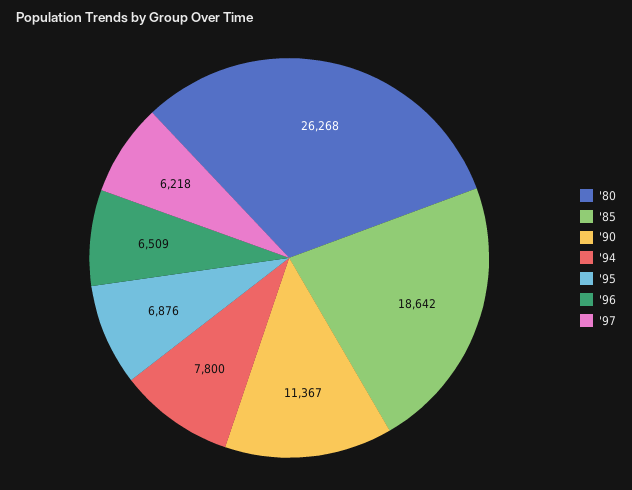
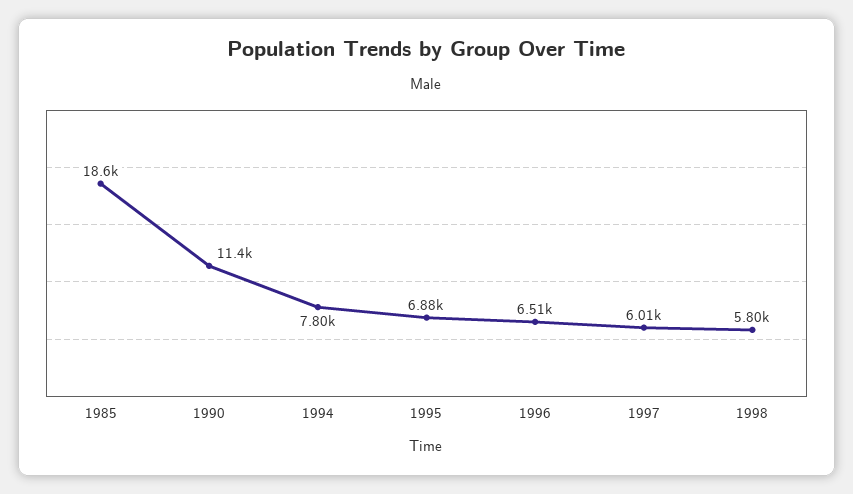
'80: 26268 -> none
'97: 6218 -> 6010
1998: none -> 5800

